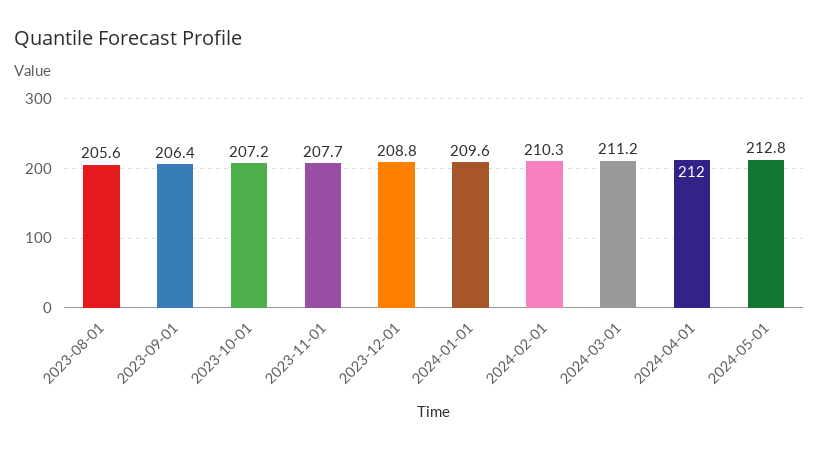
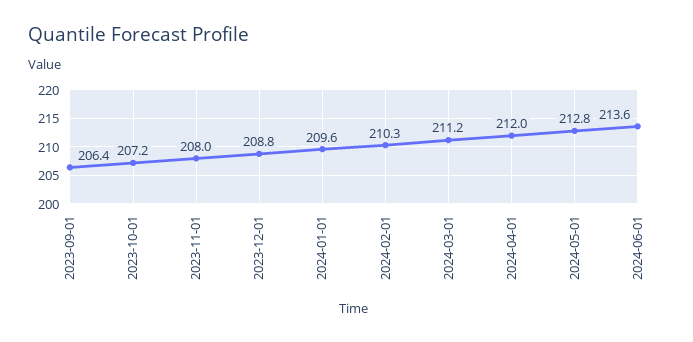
2023-08-01: 205.6 -> none
2023-11-01: 207.7 -> 208
2024-06-01: none -> 213.6

